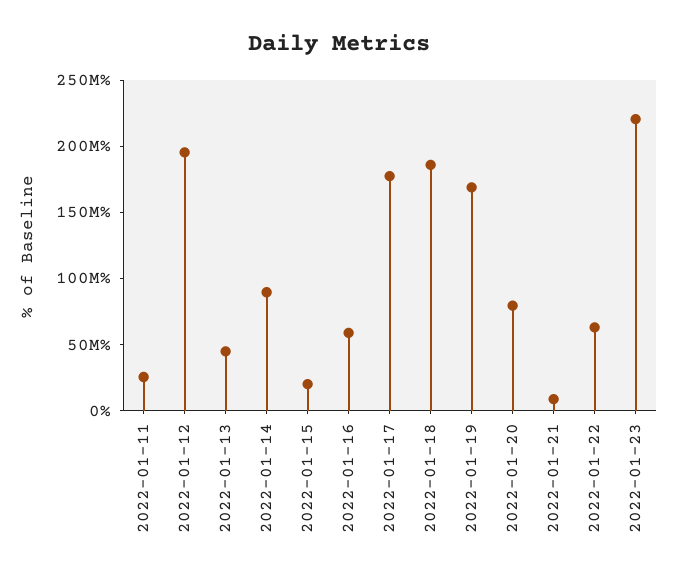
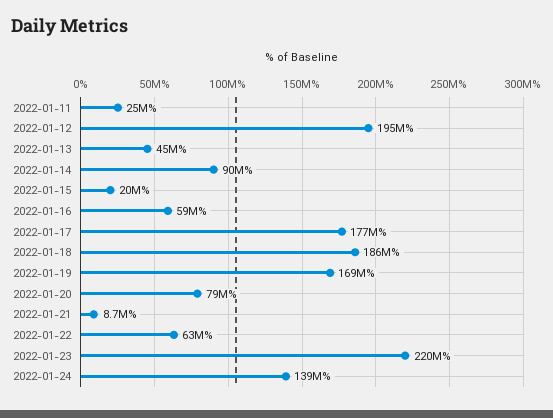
2022-01-24: none -> 139000000

